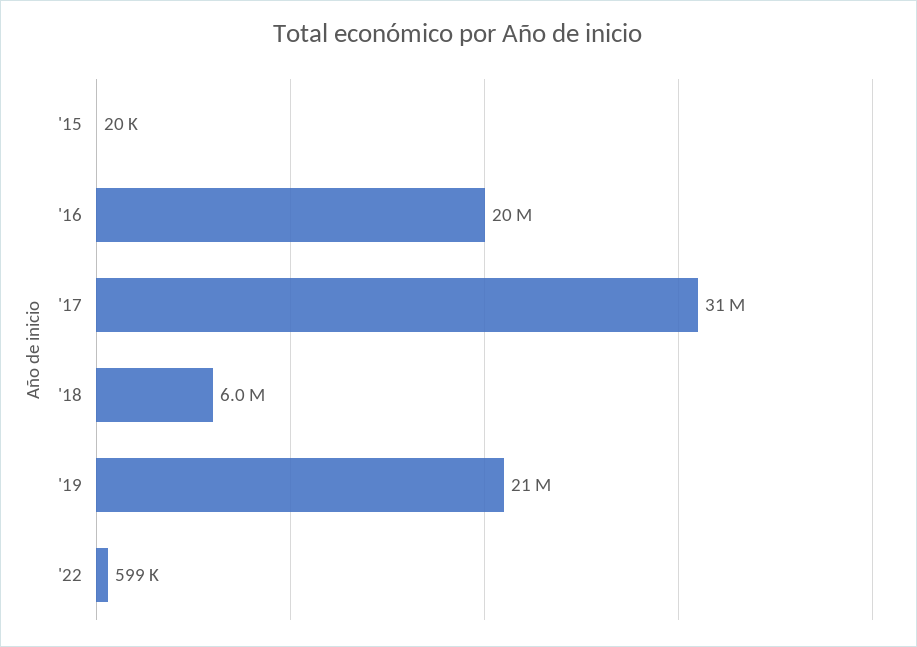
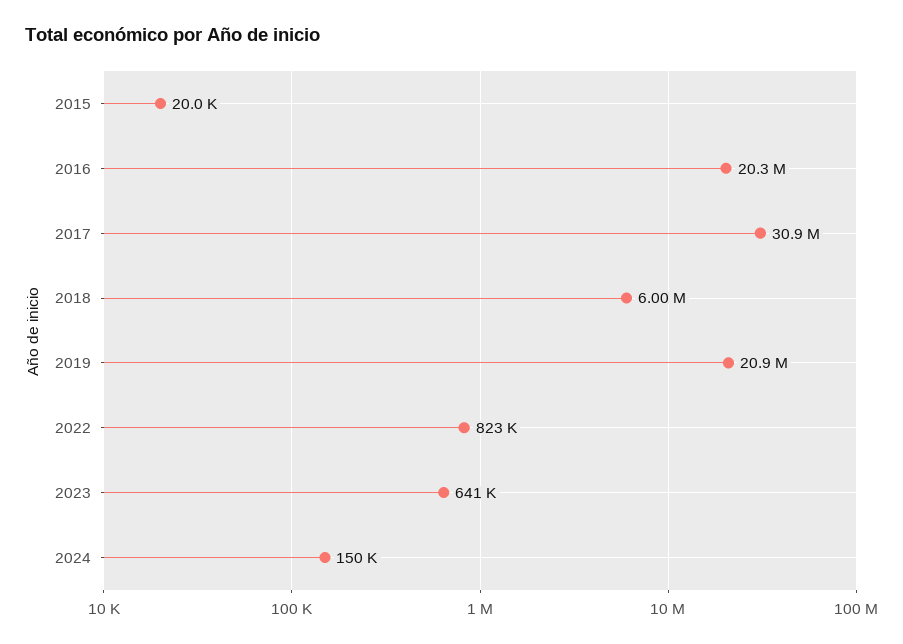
'22: 599000 -> 823000
2023: none -> 641000
2024: none -> 150000

